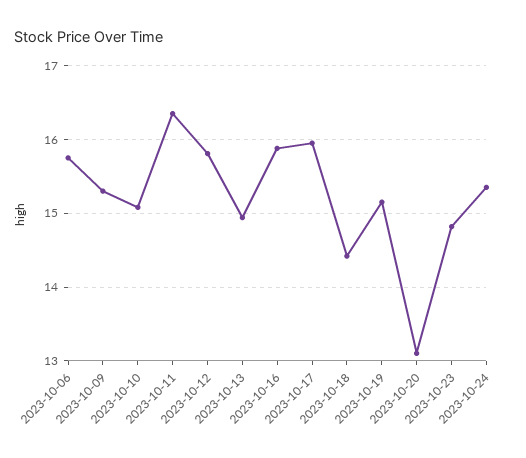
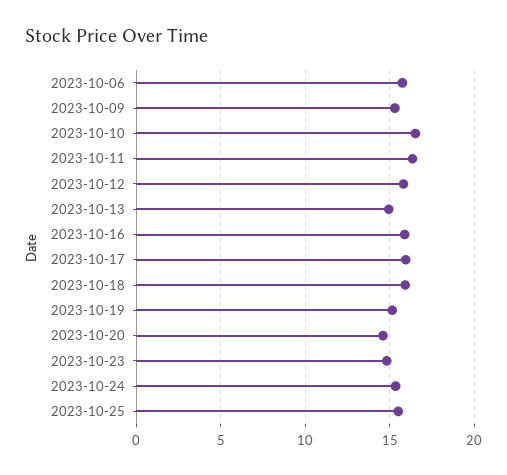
2023-10-10: 15.1 -> 16.5
2023-10-18: 14.4 -> 16
2023-10-20: 13.1 -> 14.5
2023-10-25: none -> 15.5

